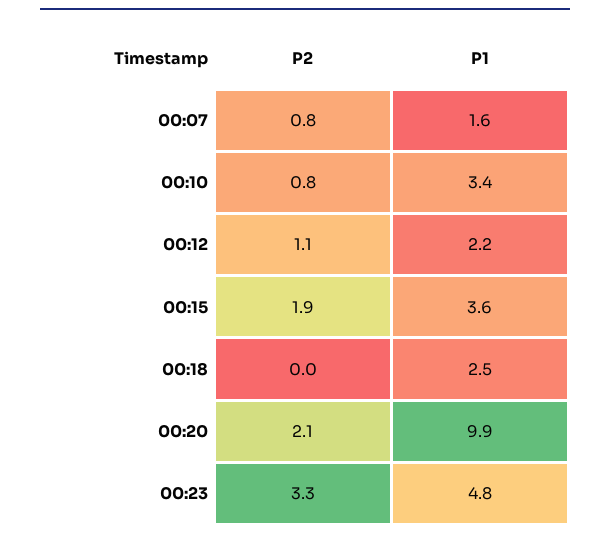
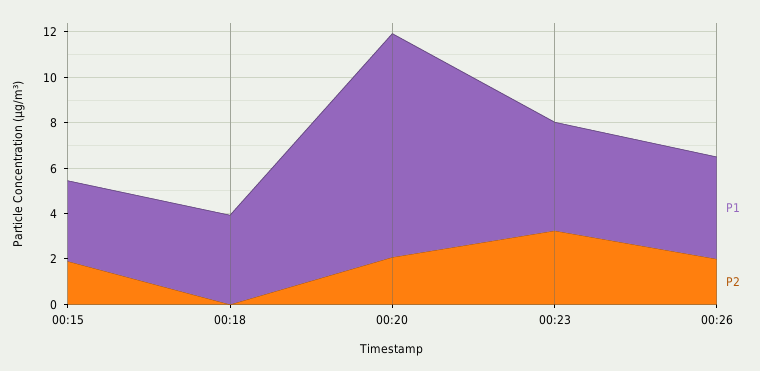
P2, 00:07: 0.8 -> none
P1, 00:07: 1.6 -> none
P2, 00:10: 0.8 -> none
P1, 00:10: 3.4 -> none
P2, 00:12: 1.1 -> none
P1, 00:12: 2.2 -> none
P1, 00:18: 2.5 -> 4
P1, 00:26: none -> 4.5
P2, 00:26: none -> 2

